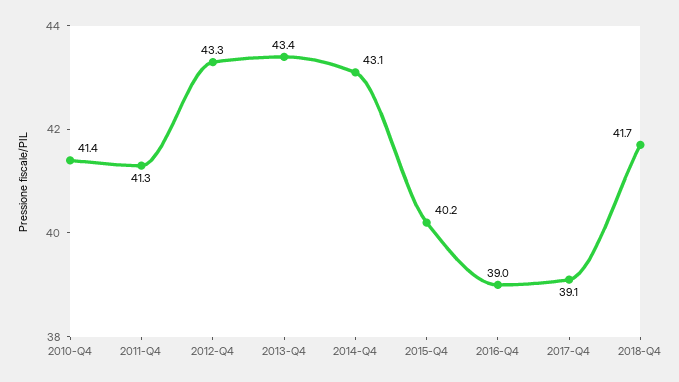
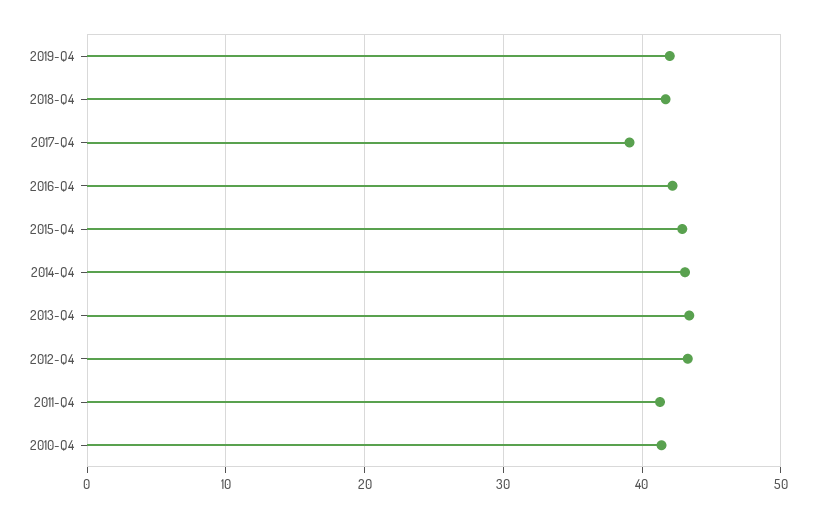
2015-Q4: 40.2 -> 43
2016-Q4: 39 -> 42
2019-Q4: none -> 42

